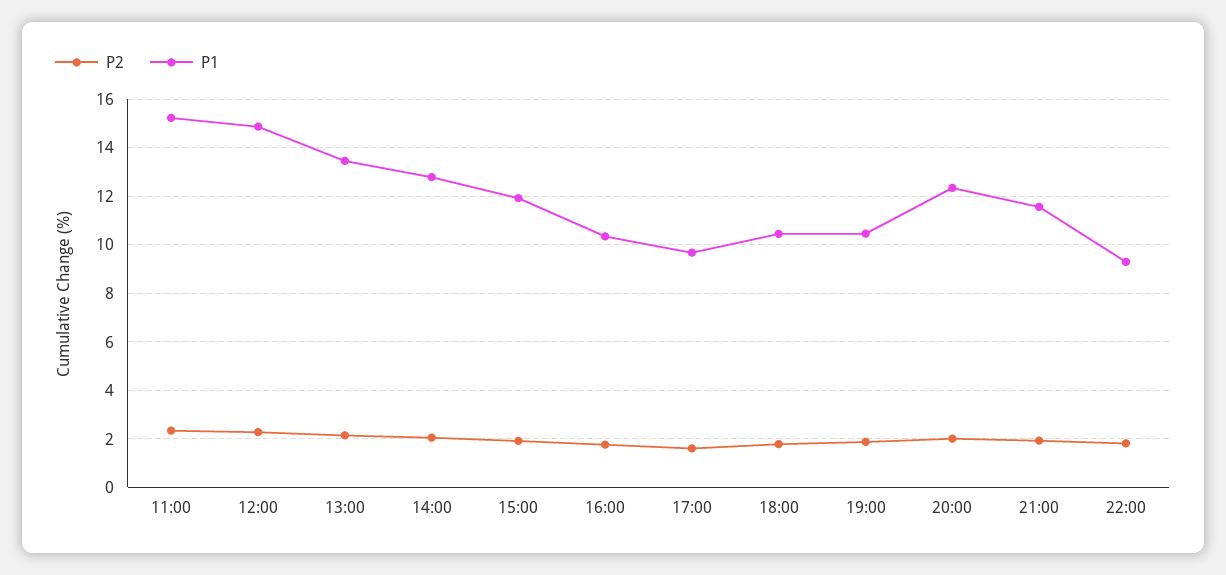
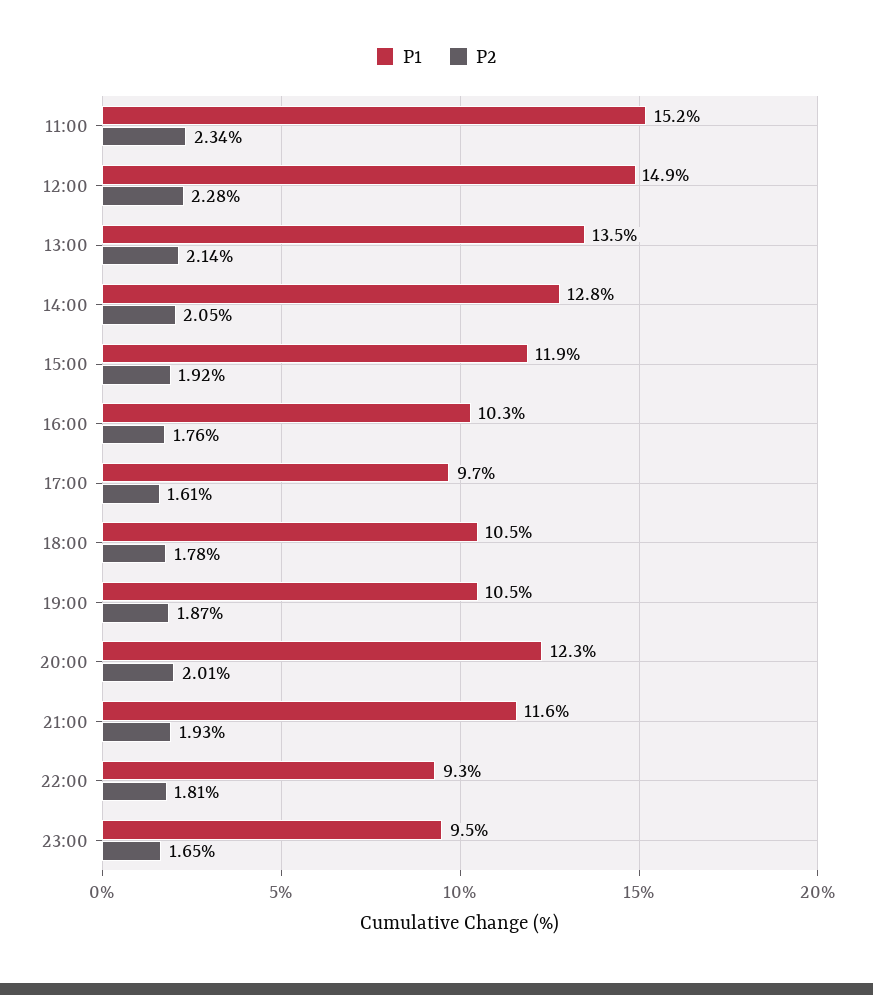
P1, 23:00: none -> 9.5
P2, 23:00: none -> 1.65

